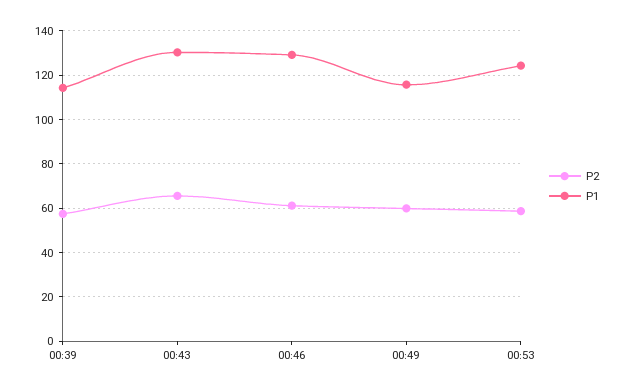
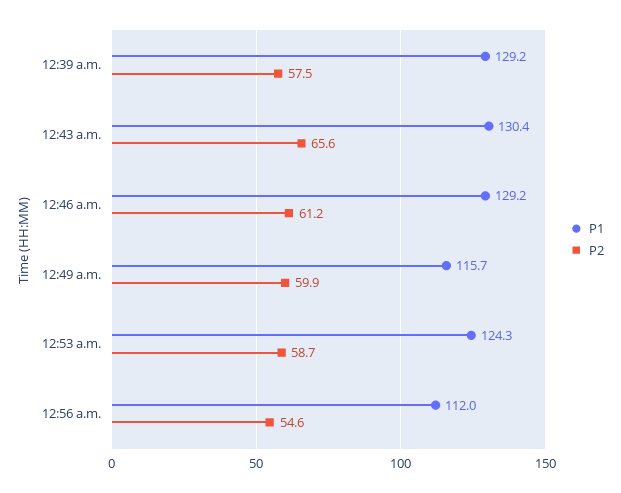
P1, 00:39: 115 -> 129.2
P1, 12:56 a.m.: none -> 112
P2, 12:56 a.m.: none -> 54.6

